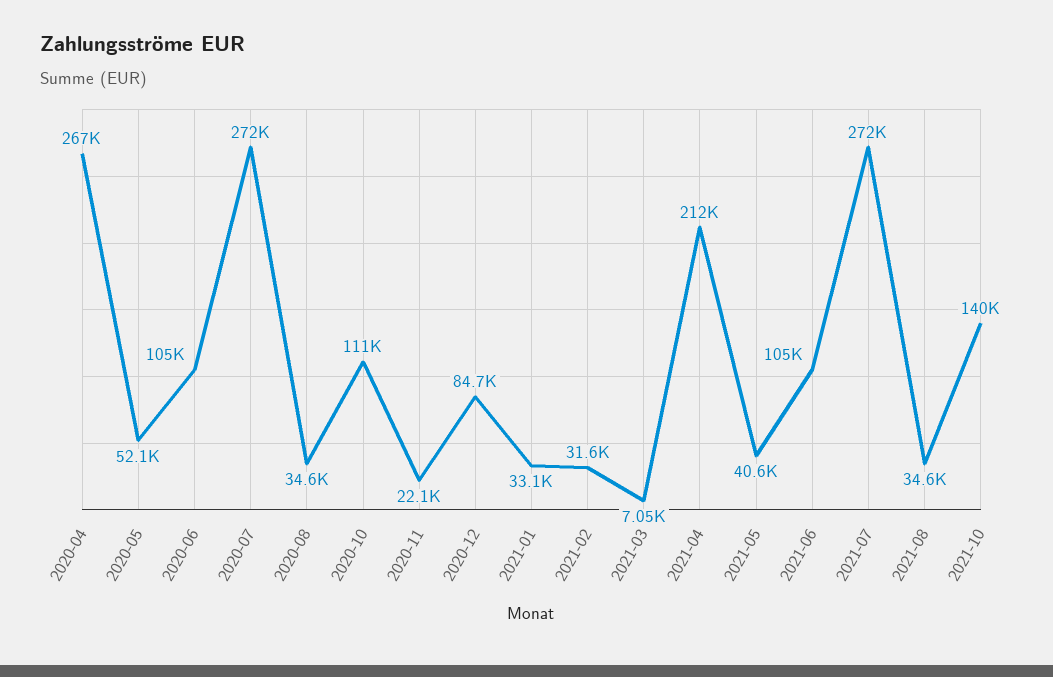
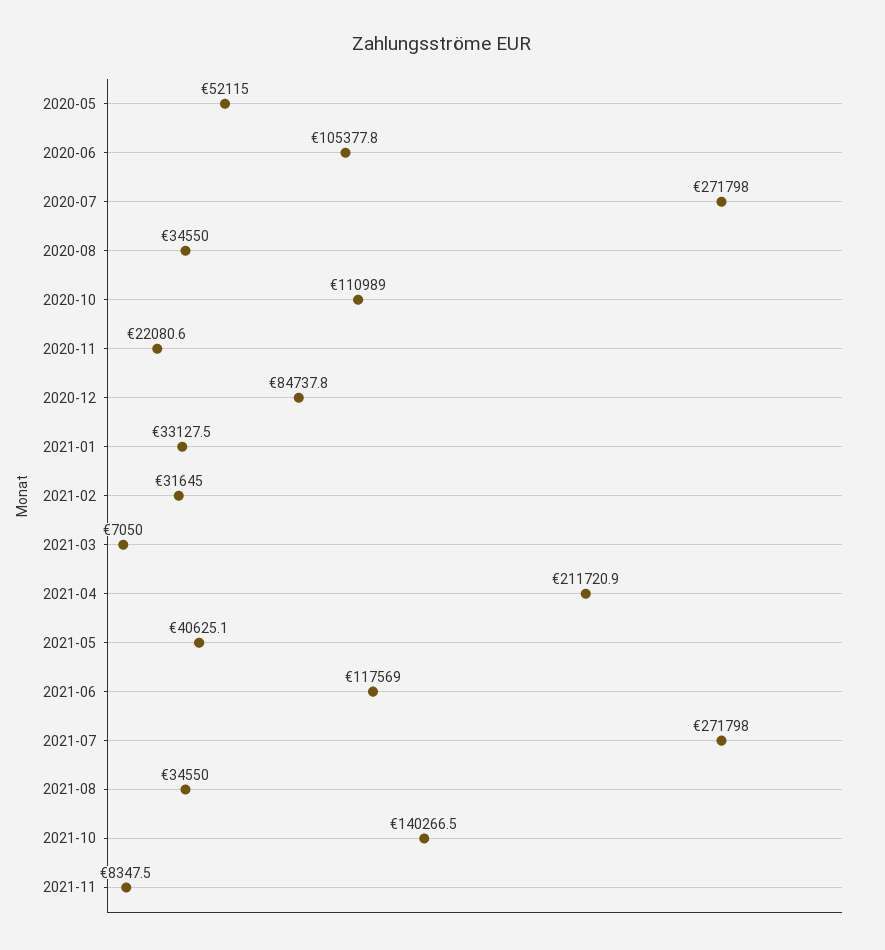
2020-04: 267000 -> none
2021-06: 105000 -> 117569
2021-11: none -> 8347.5

